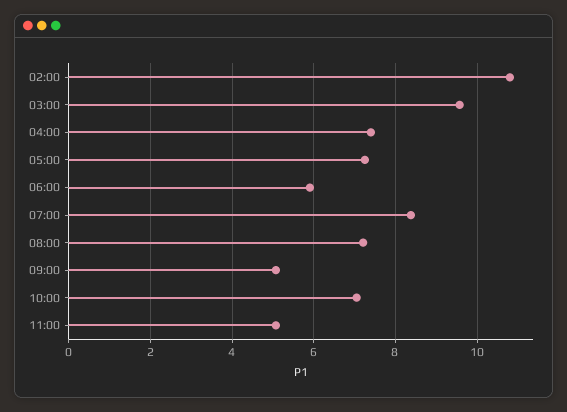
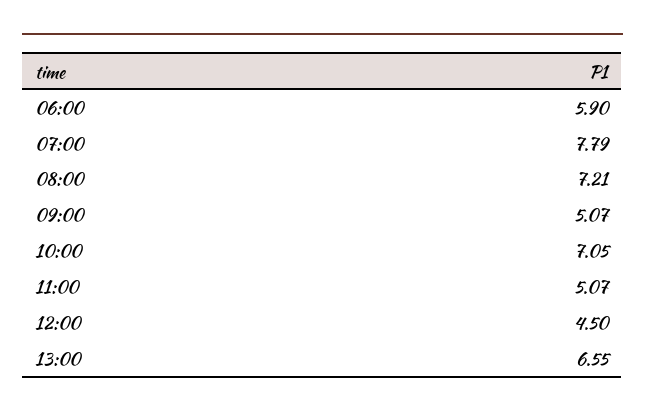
02:00: 10.8 -> none
03:00: 9.6 -> none
04:00: 7.4 -> none
05:00: 7.2 -> none
07:00: 8.4 -> 7.79
12:00: none -> 4.5
13:00: none -> 6.55

